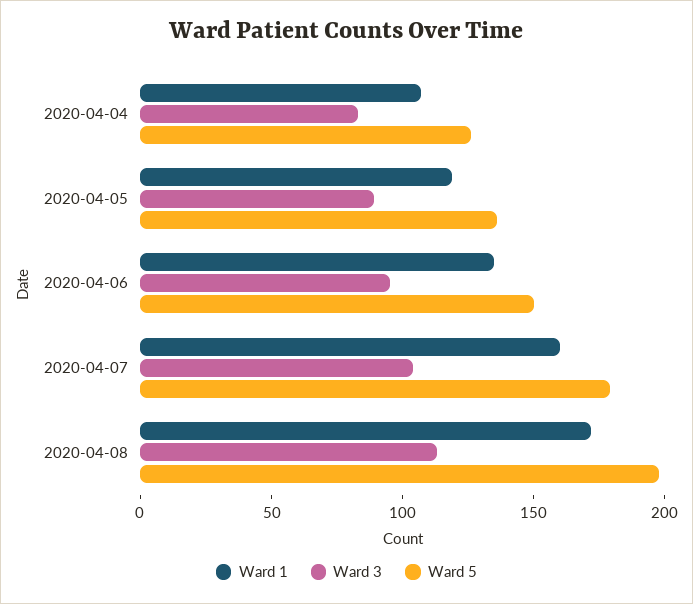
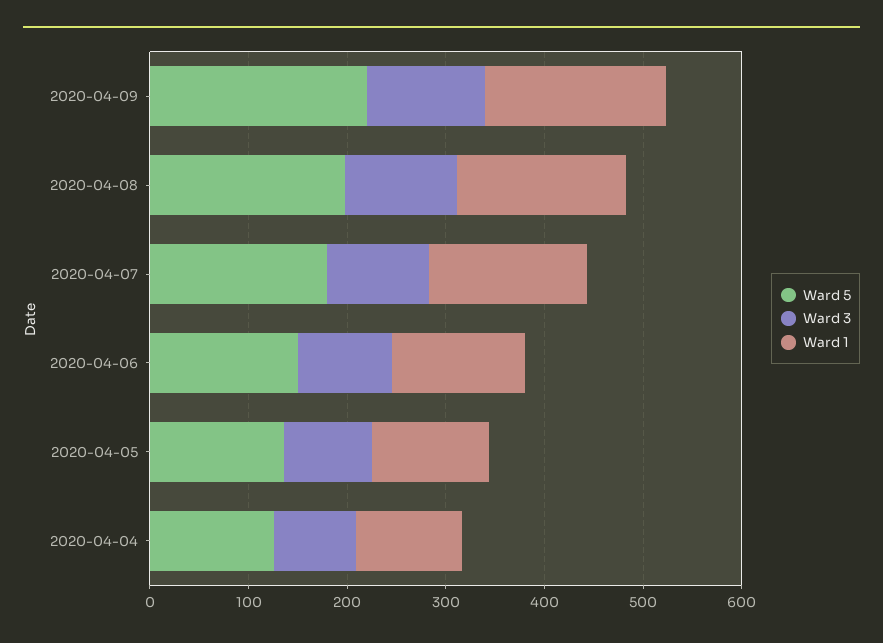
Ward 5, 2020-04-09: none -> 220
Ward 3, 2020-04-09: none -> 120
Ward 1, 2020-04-09: none -> 180

